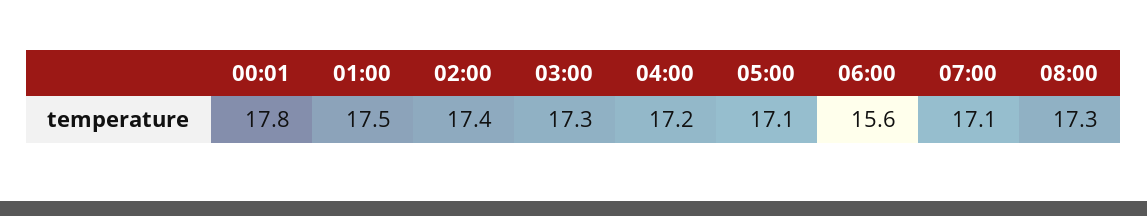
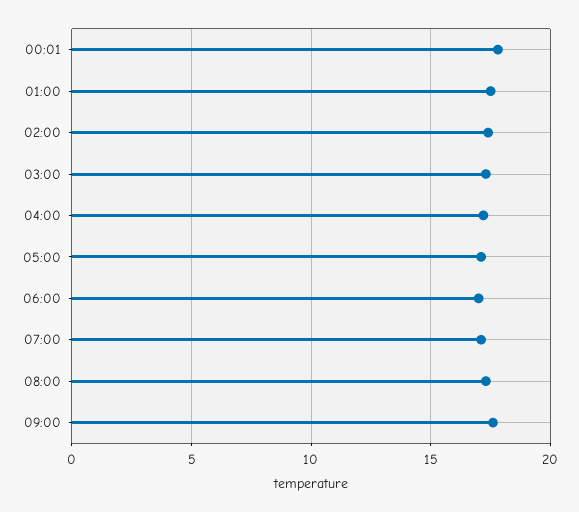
06:00: 15.6 -> 17
09:00: none -> 17.5

